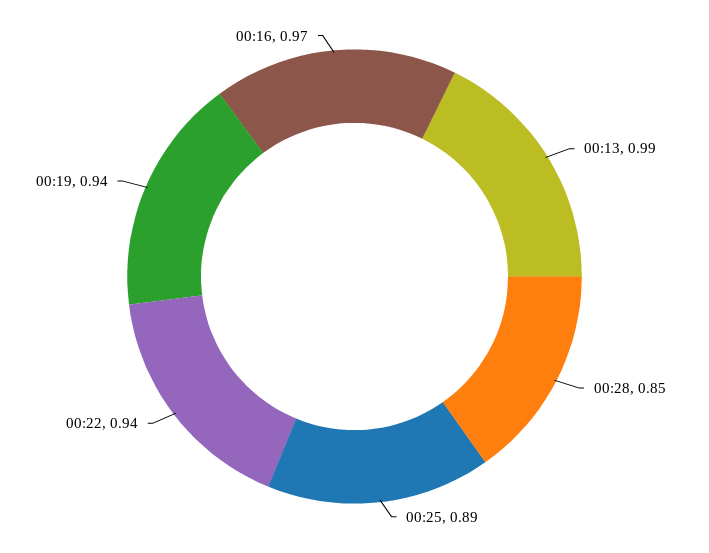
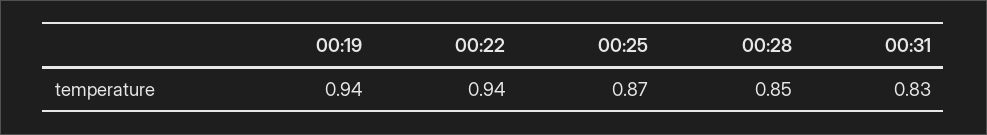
00:13: 0.99 -> none
00:25: 0.89 -> 0.87
00:16: 0.97 -> none
00:31: none -> 0.83

